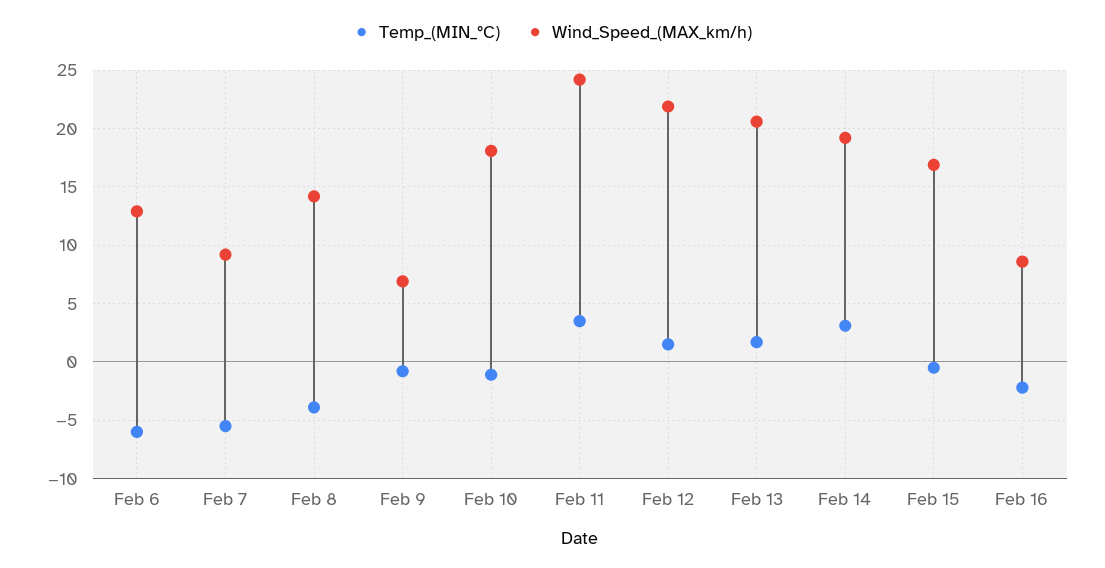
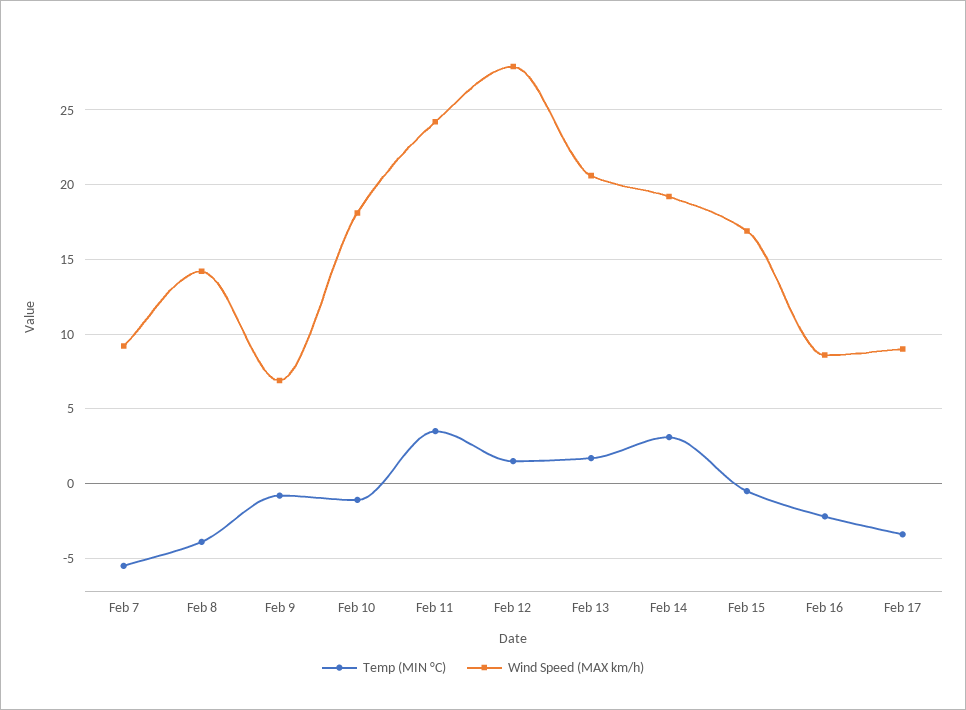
Temp_(MIN_°C), Feb 6: -6 -> none
Wind_Speed_(MAX_km/h), Feb 6: 13 -> none
Wind_Speed_(MAX_km/h), Feb 12: 22 -> 28
Temp_(MIN_°C), Feb 17: none -> -3.5
Wind_Speed_(MAX_km/h), Feb 17: none -> 9

